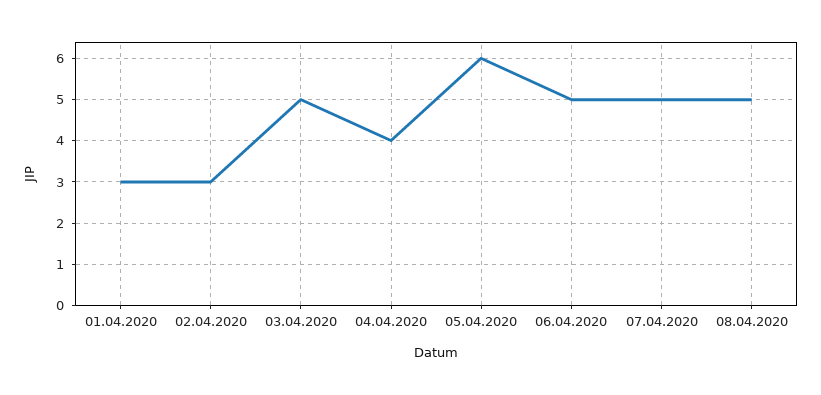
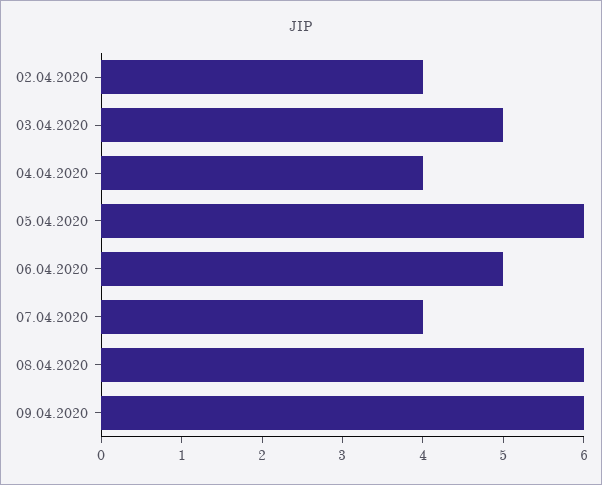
01.04.2020: 3 -> none
02.04.2020: 3 -> 4
07.04.2020: 5 -> 4
08.04.2020: 5 -> 6
09.04.2020: none -> 6

